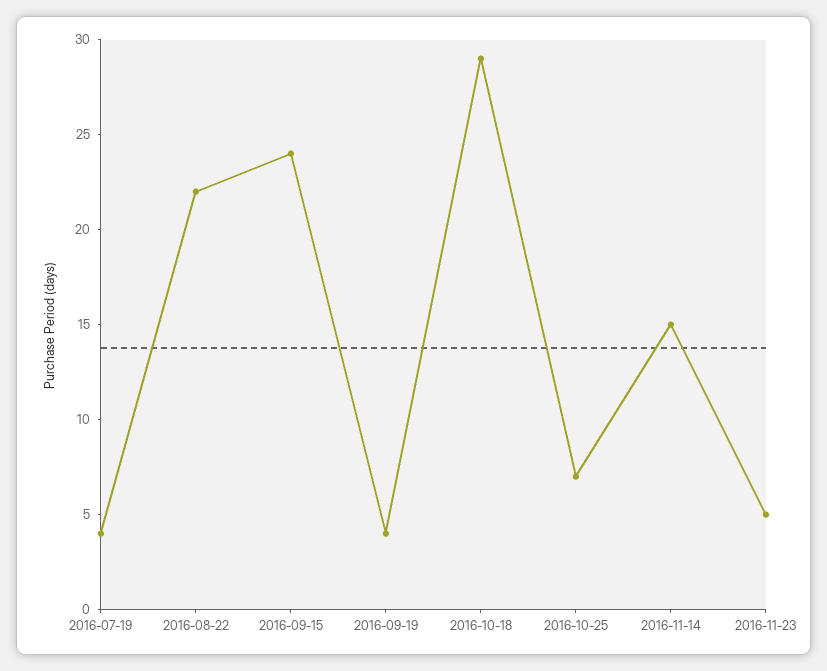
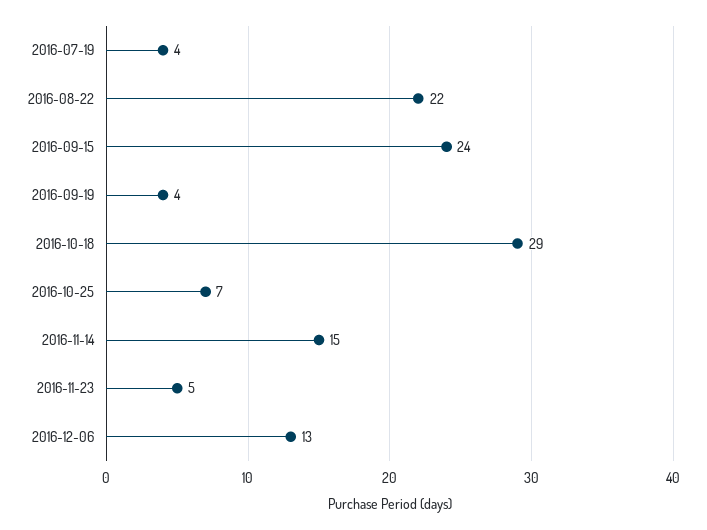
2016-12-06: none -> 13

